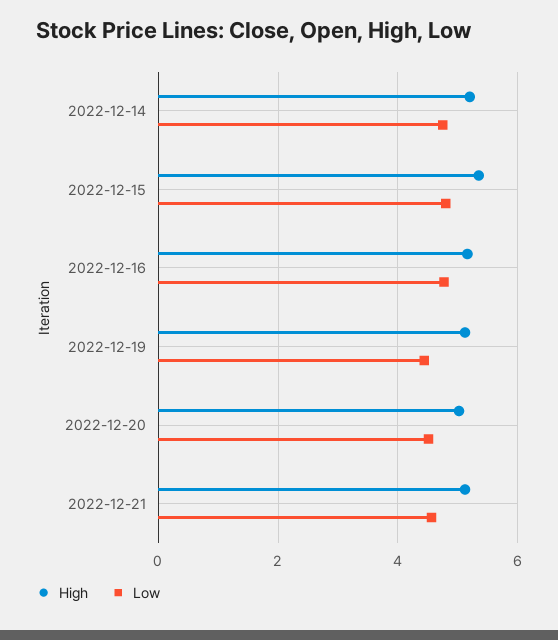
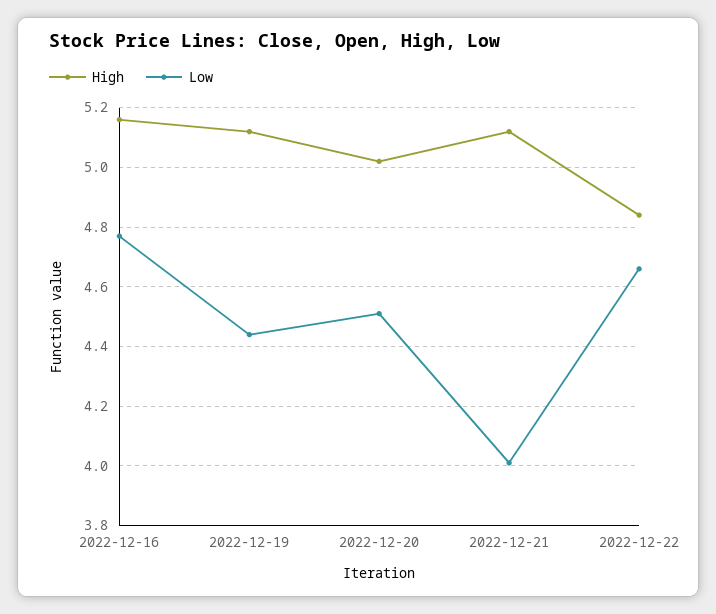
High, 2022-12-14: 5.2 -> none
Low, 2022-12-14: 4.8 -> none
High, 2022-12-15: 5.4 -> none
Low, 2022-12-15: 4.8 -> none
Low, 2022-12-21: 4.6 -> 4
High, 2022-12-22: none -> 4.85
Low, 2022-12-22: none -> 4.65

